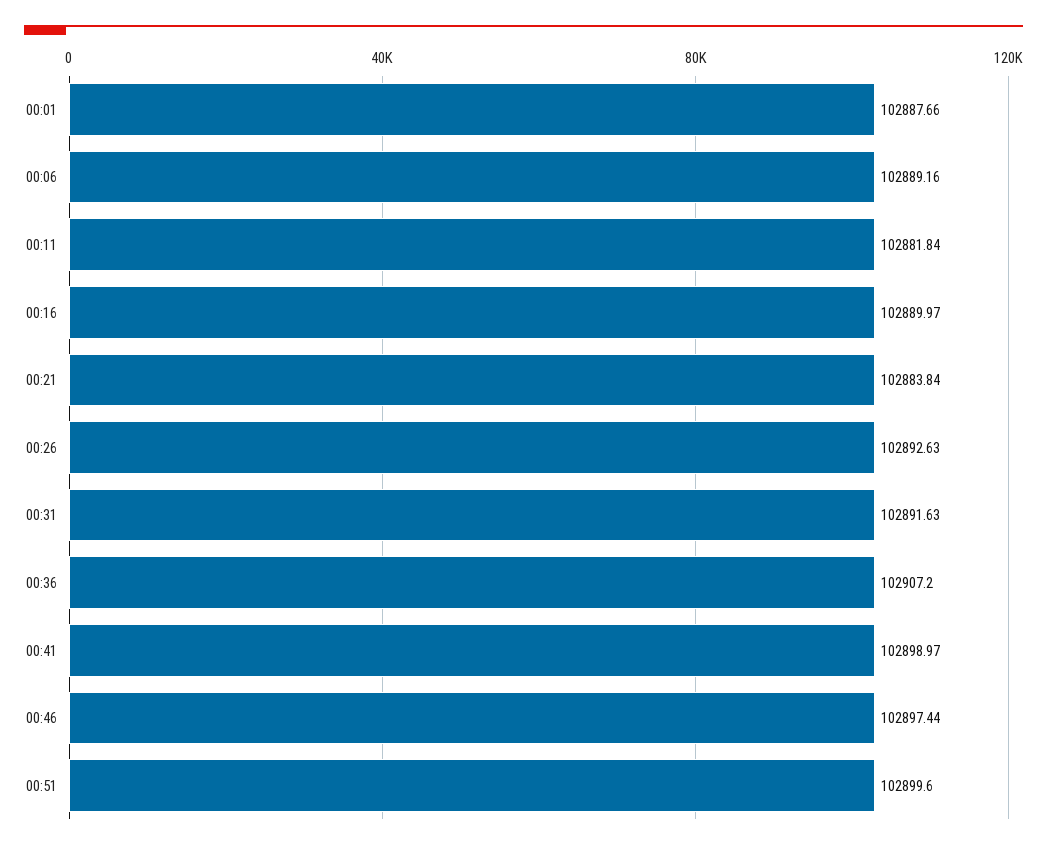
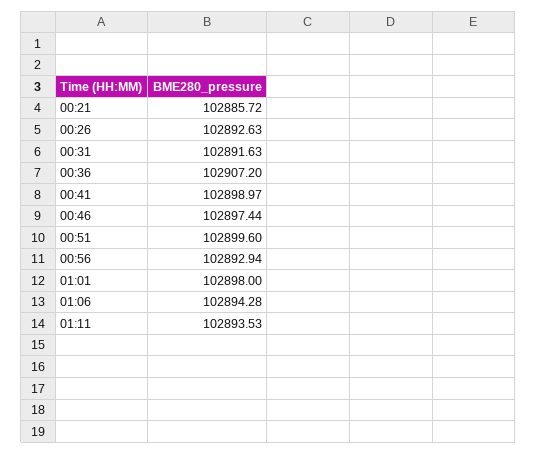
00:01: 102887.66 -> none
00:06: 102889.16 -> none
00:11: 102881.84 -> none
00:16: 102889.97 -> none
00:21: 102883.84 -> 102885.72
00:56: none -> 102892.94
01:01: none -> 102898
01:06: none -> 102894.28
01:11: none -> 102893.53

